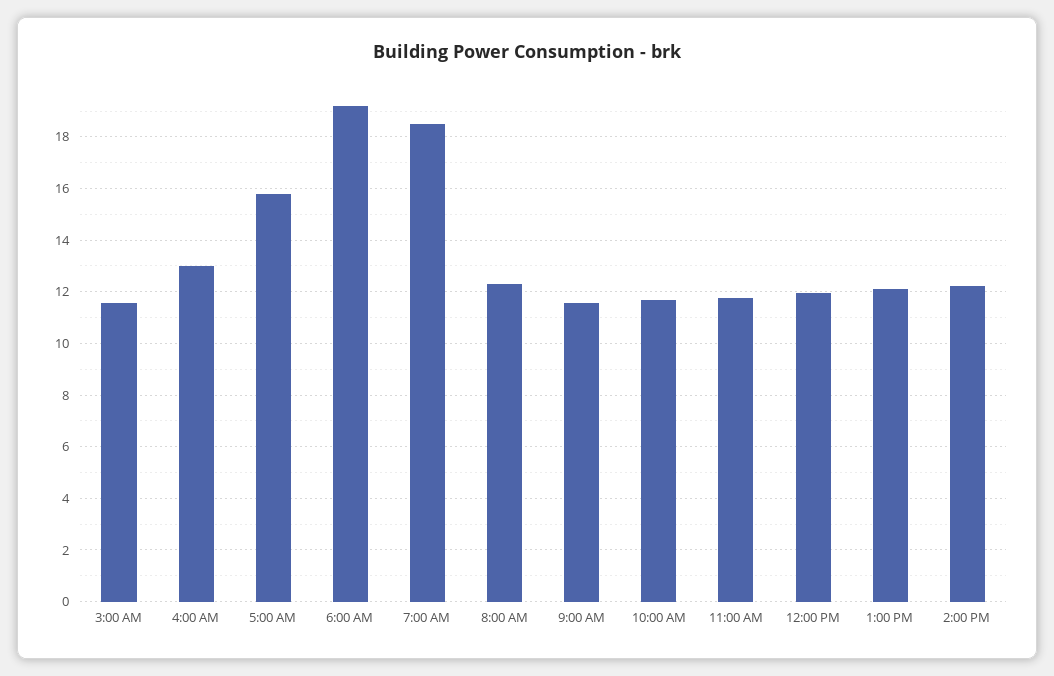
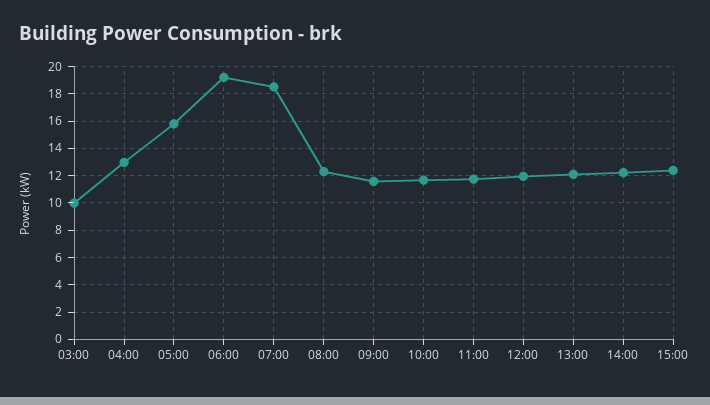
3:00 AM: 11.5 -> 10
15:00: none -> 12.5

